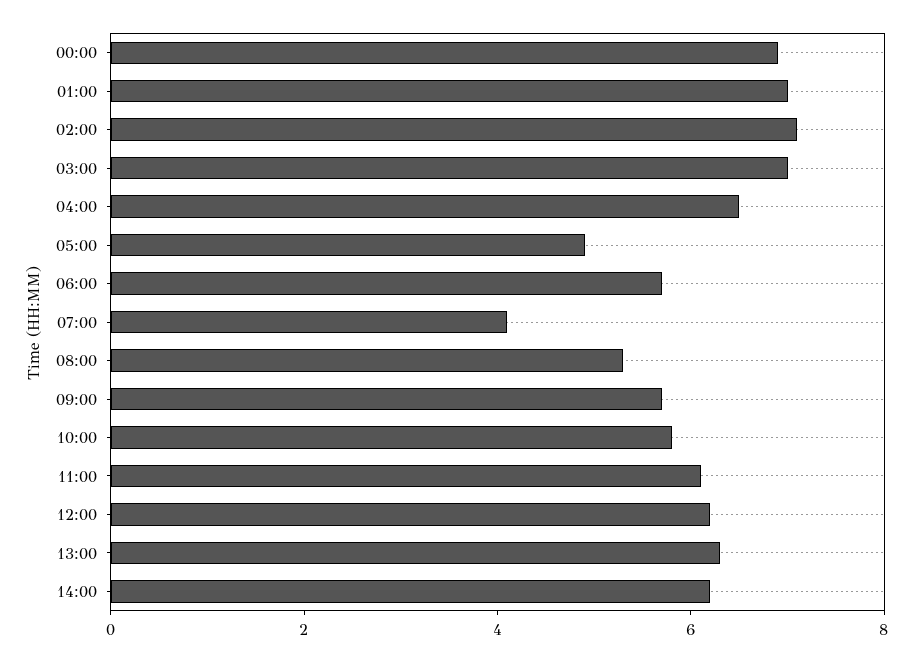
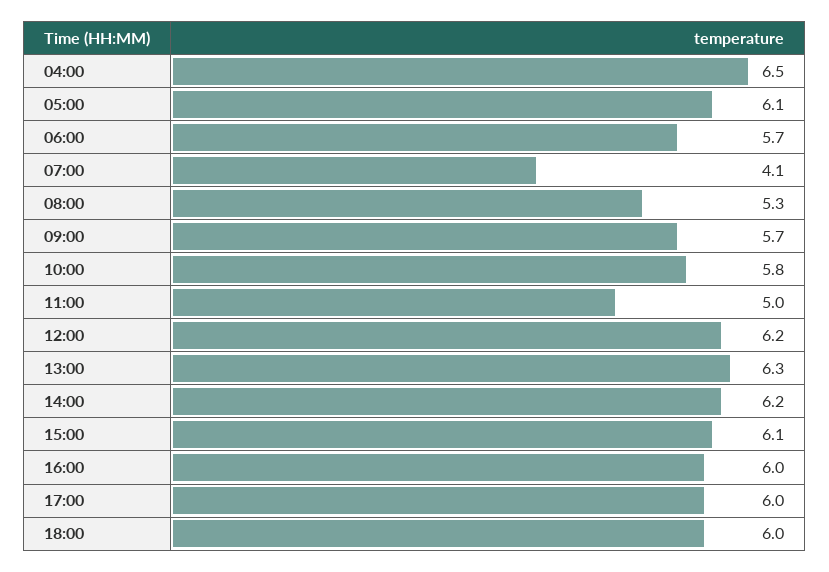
00:00: 7 -> none
01:00: 7 -> none
02:00: 7 -> none
03:00: 7 -> none
05:00: 5 -> 6.1
11:00: 6 -> 5
15:00: none -> 6.1
16:00: none -> 6
17:00: none -> 6
18:00: none -> 6

